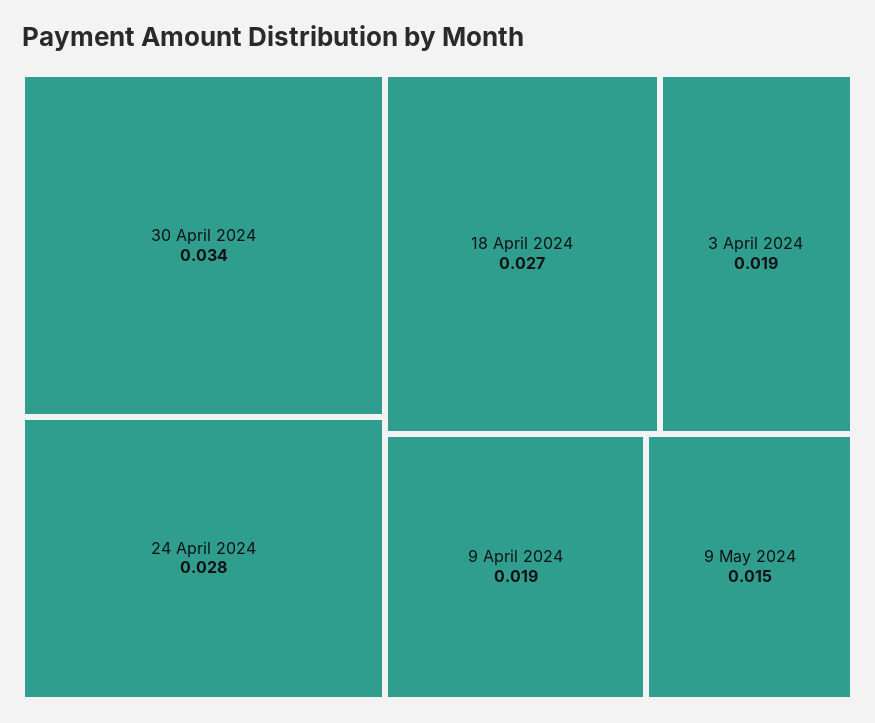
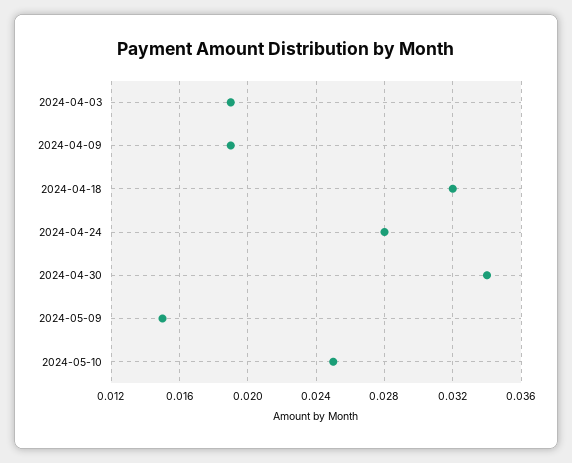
18 April 2024: 0.027 -> 0.032
2024-05-10: none -> 0.025

